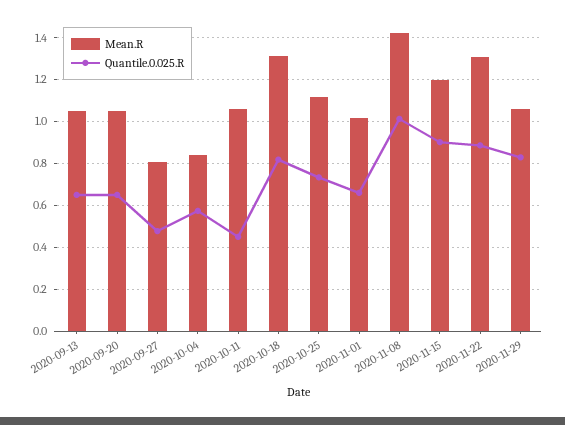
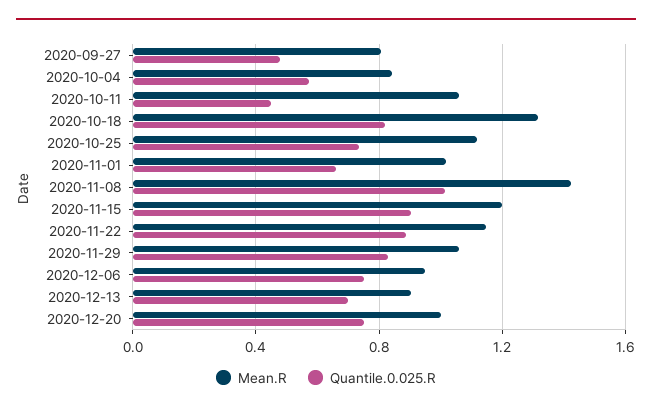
Mean.R, 2020-09-13: 1.05 -> none
Quantile.0.025.R, 2020-09-13: 0.65 -> none
Mean.R, 2020-09-20: 1.05 -> none
Quantile.0.025.R, 2020-09-20: 0.65 -> none
Mean.R, 2020-11-22: 1.3 -> 1.15
Mean.R, 2020-12-06: none -> 0.95
Quantile.0.025.R, 2020-12-06: none -> 0.75
Mean.R, 2020-12-13: none -> 0.9
Quantile.0.025.R, 2020-12-13: none -> 0.7
Mean.R, 2020-12-20: none -> 1
Quantile.0.025.R, 2020-12-20: none -> 0.75

